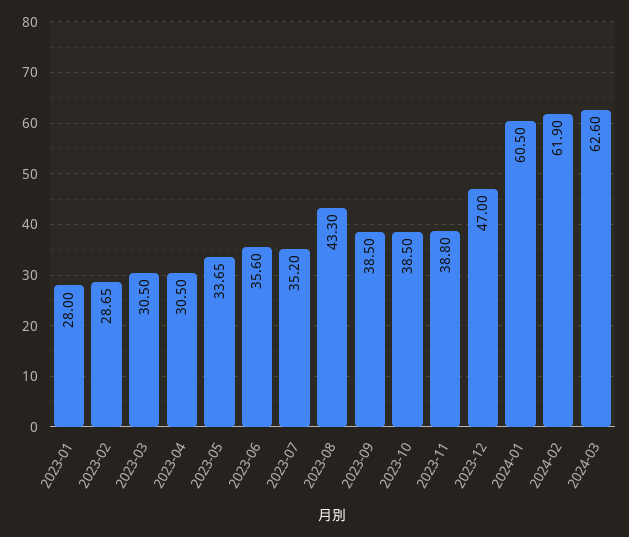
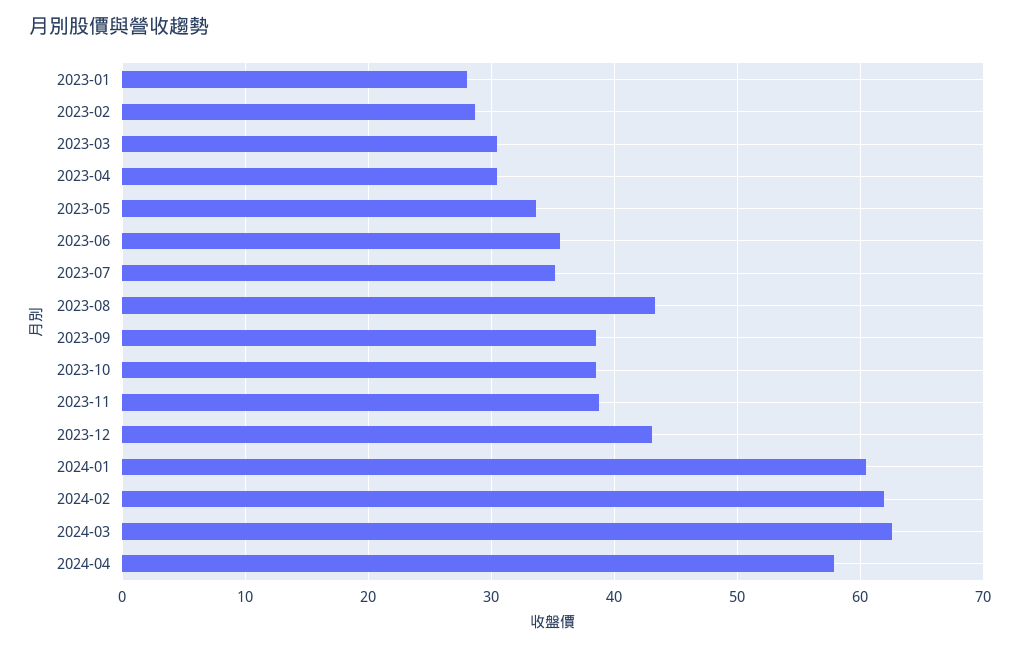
2023-12: 47 -> 43
2024-04: none -> 58

